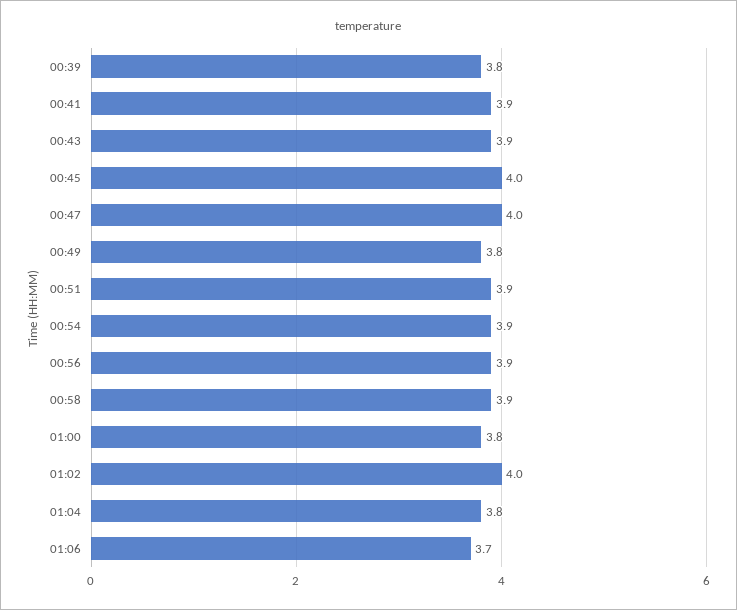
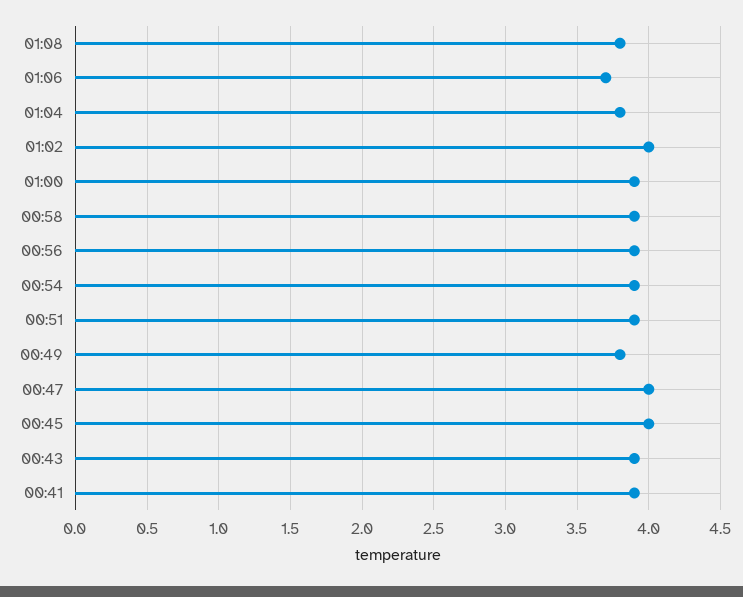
00:39: 3.8 -> none
01:00: 3.8 -> 3.9
01:08: none -> 3.8

